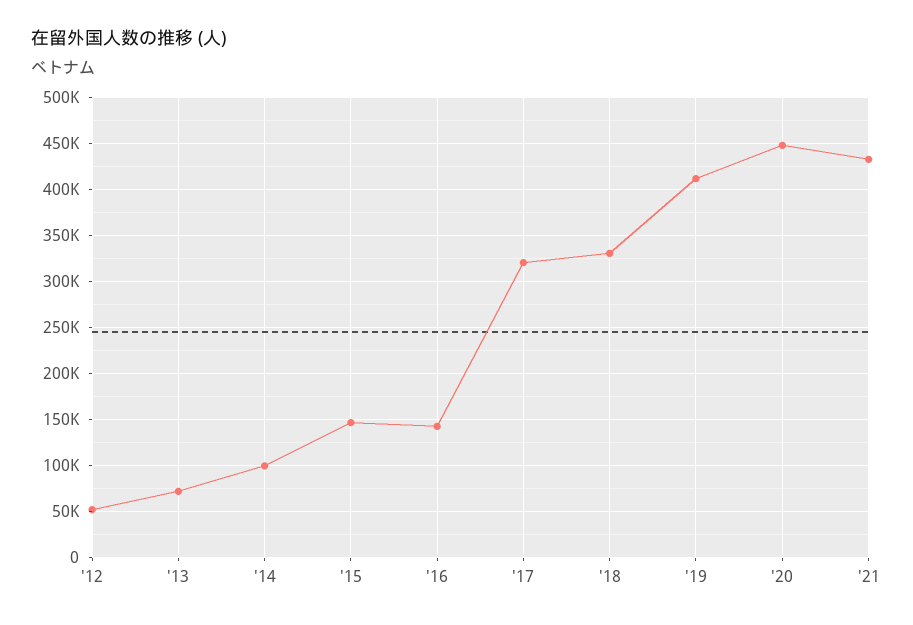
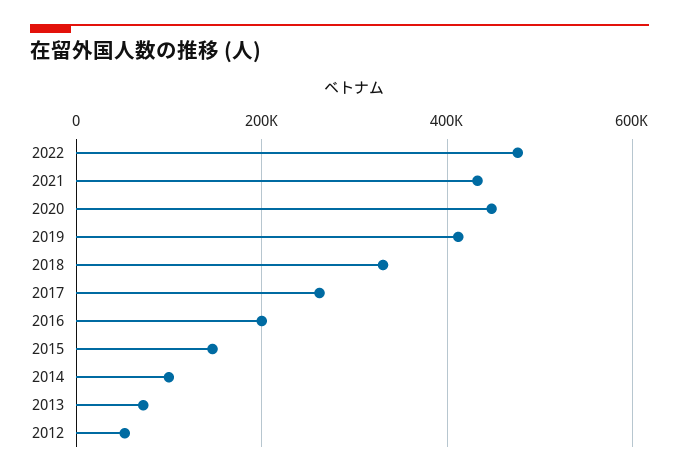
'16: 140000 -> 200000
'17: 320000 -> 260000
2022: none -> 480000

